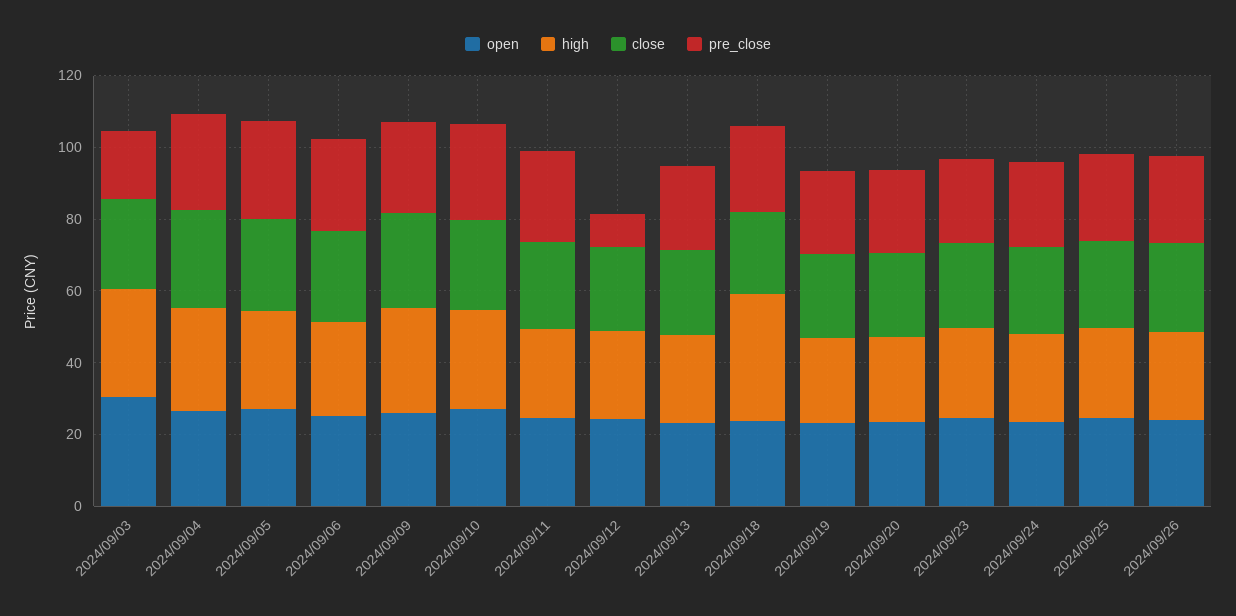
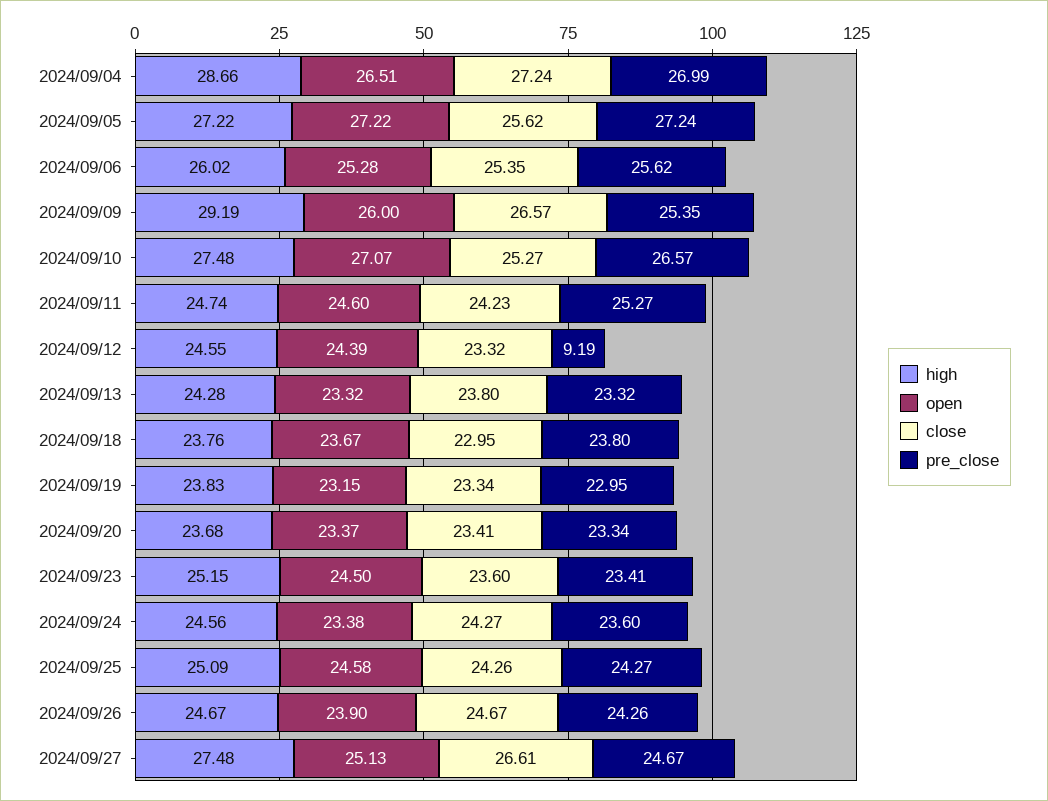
open, 2024/09/03: 30 -> none
high, 2024/09/03: 30 -> none
close, 2024/09/03: 25 -> none
pre_close, 2024/09/03: 20 -> none
high, 2024/09/18: 35 -> 23.76
high, 2024/09/27: none -> 27.48
open, 2024/09/27: none -> 25.13
close, 2024/09/27: none -> 26.61
pre_close, 2024/09/27: none -> 24.67

